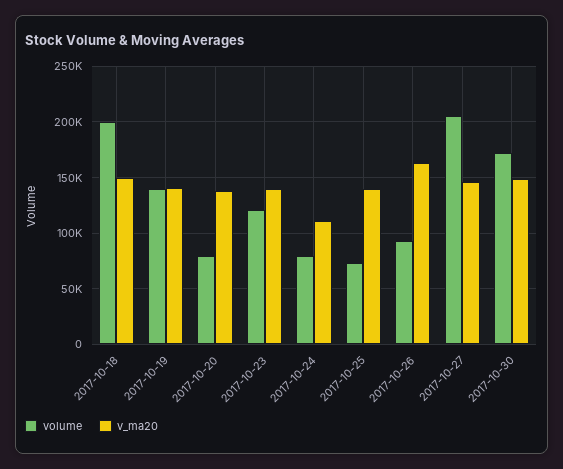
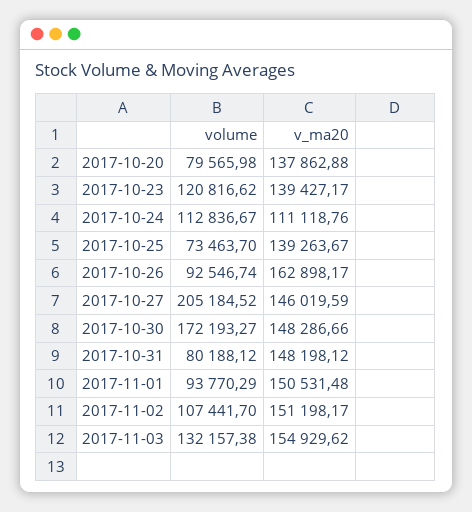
volume, 2017-10-18: 200000 -> none
v_ma20, 2017-10-18: 150000 -> none
volume, 2017-10-19: 140000 -> none
v_ma20, 2017-10-19: 140000 -> none
volume, 2017-10-24: 80000 -> 112836.67
volume, 2017-10-31: none -> 80188.12
v_ma20, 2017-10-31: none -> 148198.12
volume, 2017-11-01: none -> 93770.29
v_ma20, 2017-11-01: none -> 150531.48
volume, 2017-11-02: none -> 107441.7
v_ma20, 2017-11-02: none -> 151198.17
volume, 2017-11-03: none -> 132157.38
v_ma20, 2017-11-03: none -> 154929.62

